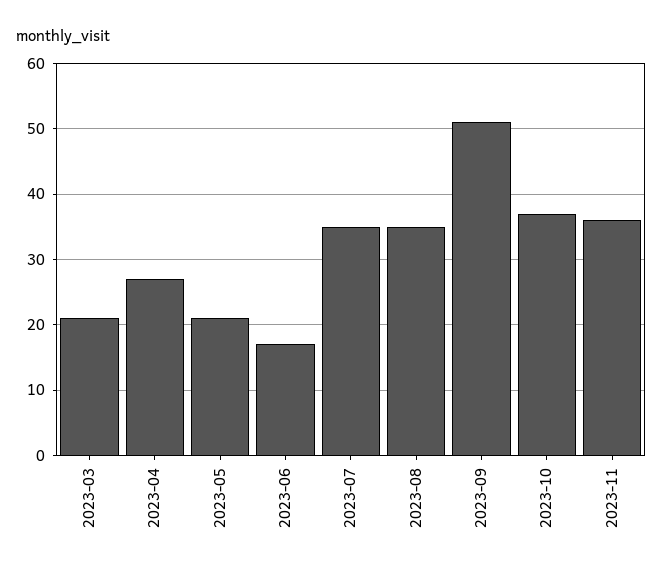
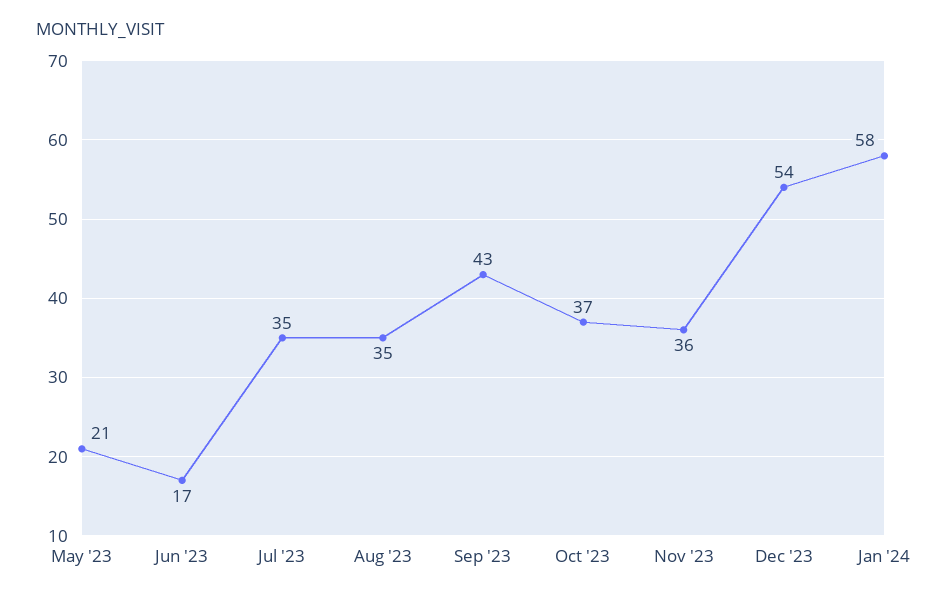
2023-03: 21 -> none
2023-04: 27 -> none
2023-09: 51 -> 43
Dec '23: none -> 54
Jan '24: none -> 58

